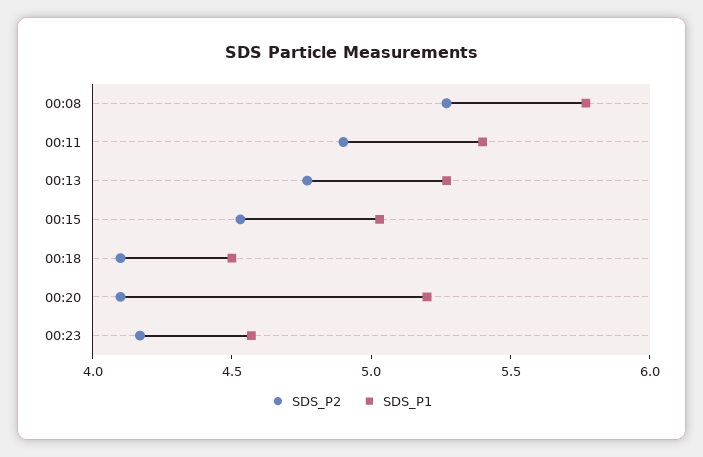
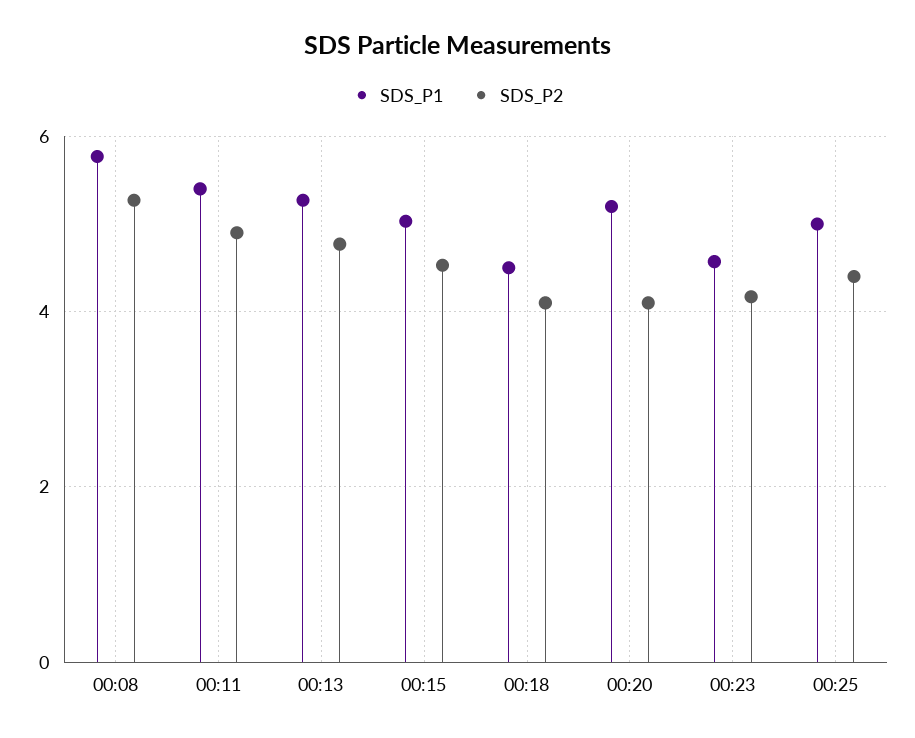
SDS_P1, 00:25: none -> 5
SDS_P2, 00:25: none -> 4.4

